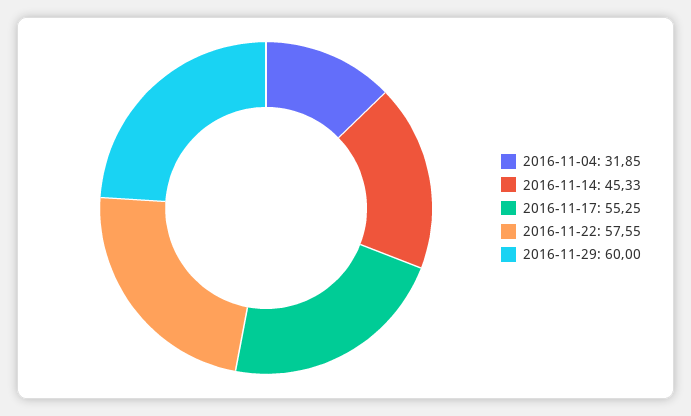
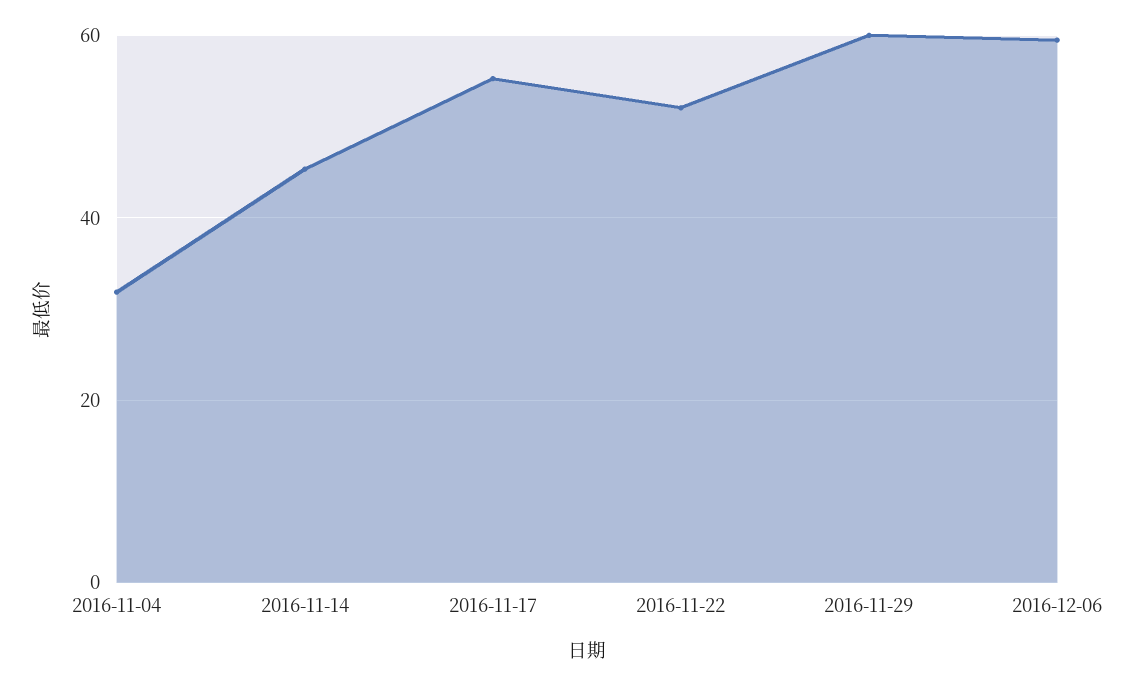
2016-11-22: 57.55 -> 52
2016-12-06: none -> 60

